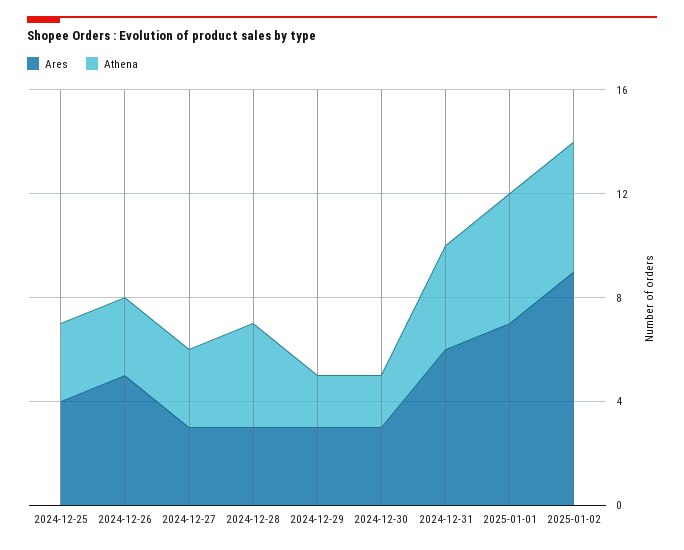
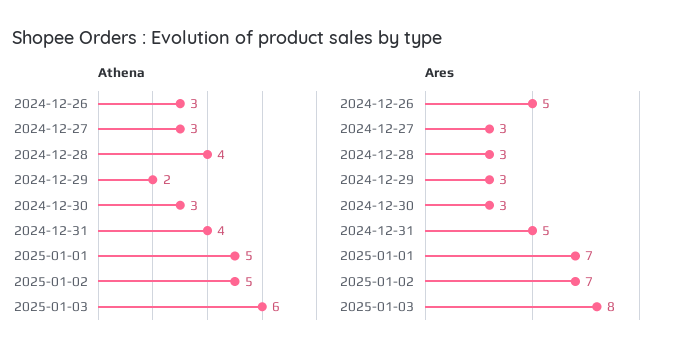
Ares, 2024-12-25: 4 -> none
Athena, 2024-12-25: 3 -> none
Athena, 2024-12-30: 2 -> 3
Ares, 2024-12-31: 6 -> 5
Ares, 2025-01-02: 9 -> 7
Athena, 2025-01-03: none -> 6
Ares, 2025-01-03: none -> 8

